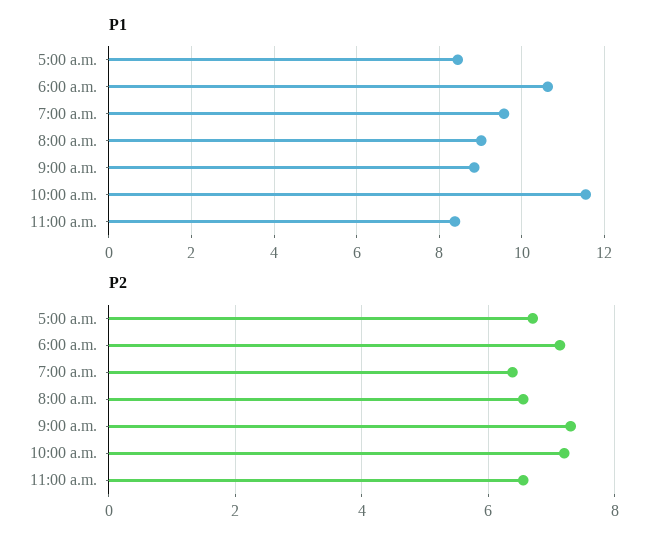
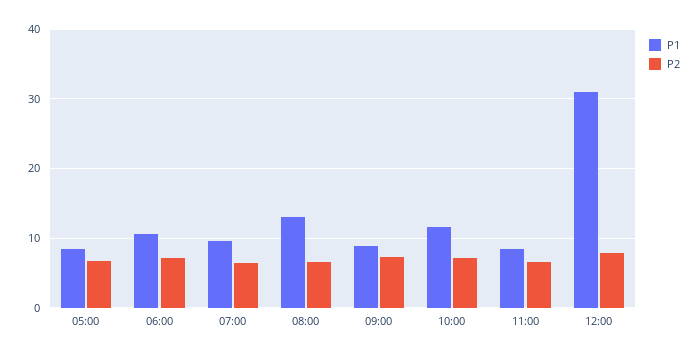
P1, 8:00 a.m.: 9 -> 13
P1, 12:00: none -> 31
P2, 12:00: none -> 8

